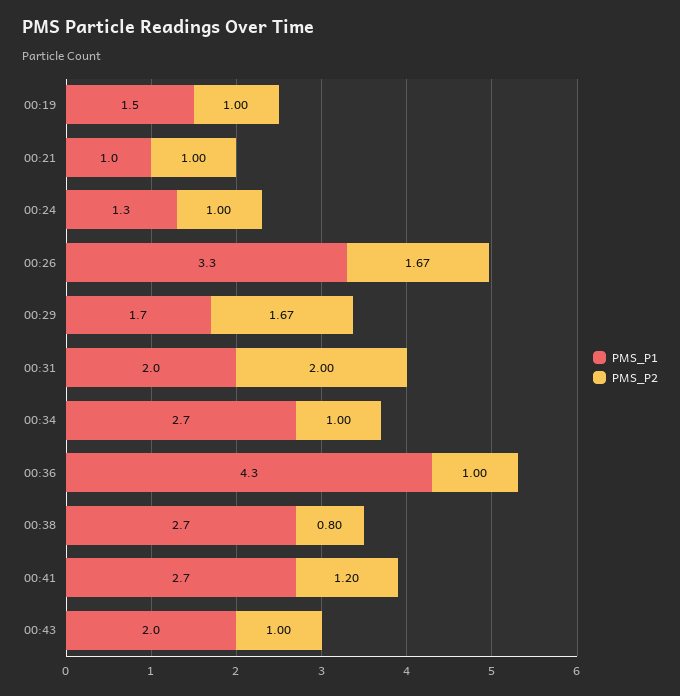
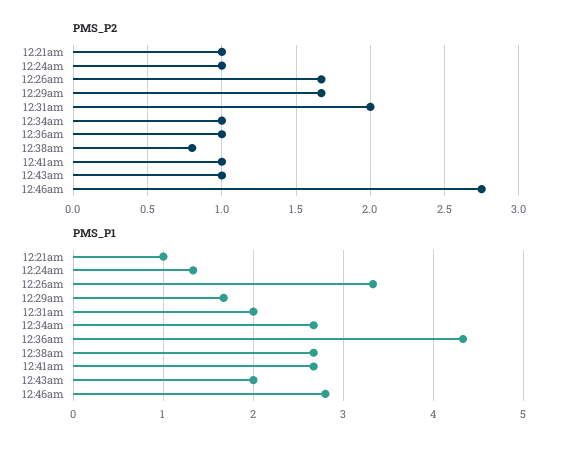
PMS_P1, 00:19: 1.5 -> none
PMS_P2, 00:19: 1 -> none
PMS_P2, 00:41: 1.2 -> 1
PMS_P2, 12:46am: none -> 2.75
PMS_P1, 12:46am: none -> 2.8

